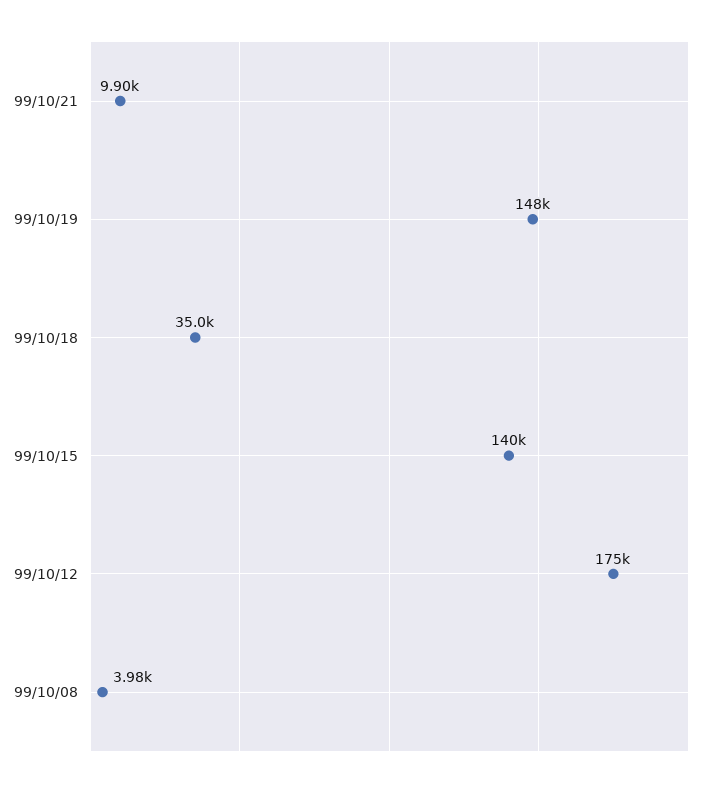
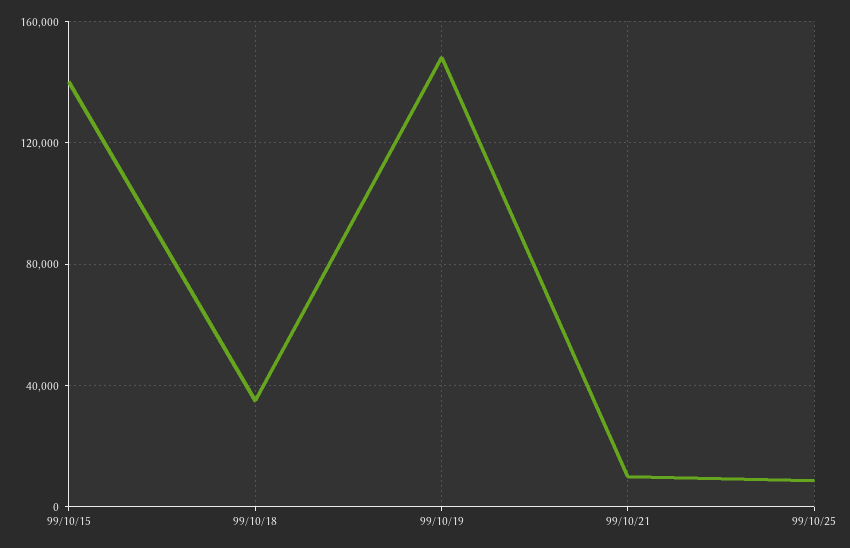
99/10/12: 175000 -> none
99/10/08: 3980 -> none
99/10/25: none -> 10000

